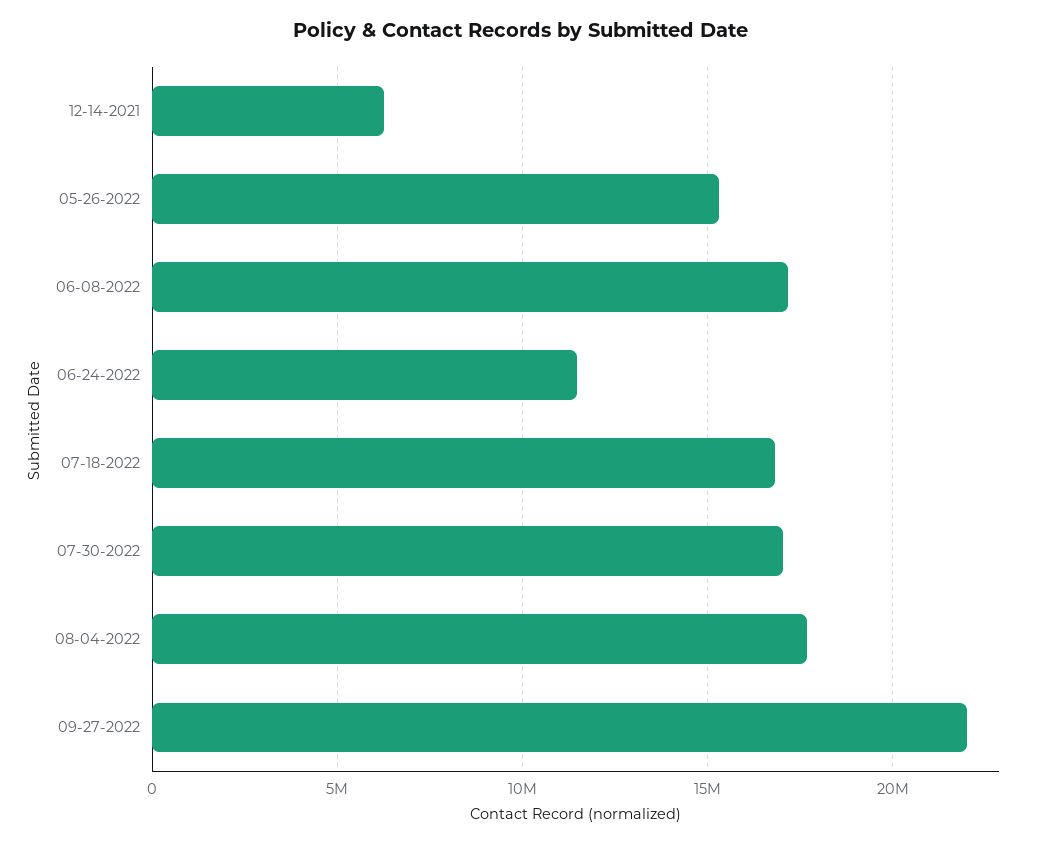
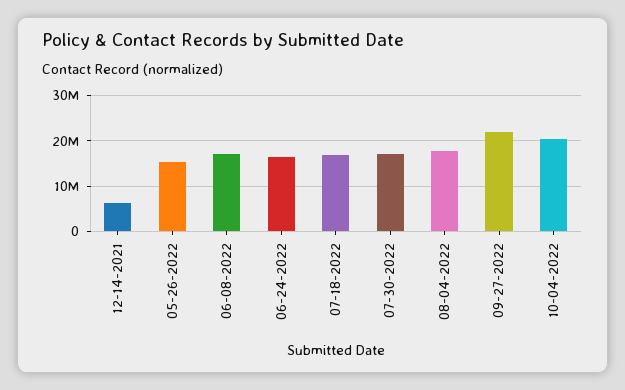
06-24-2022: 11500000 -> 16000000
10-04-2022: none -> 20000000

